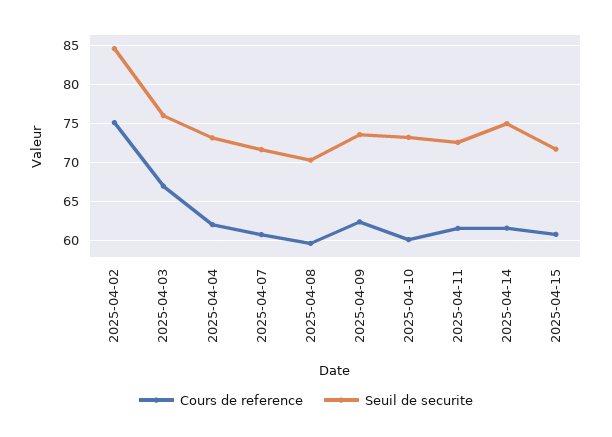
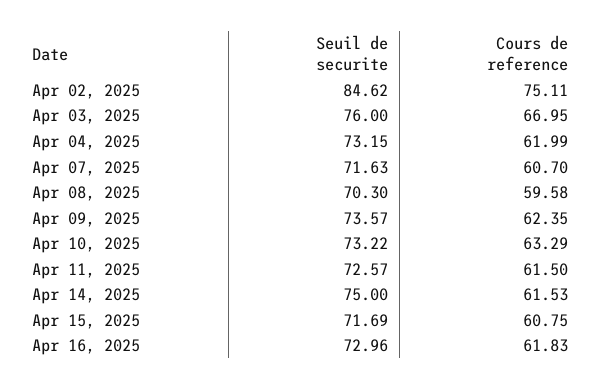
Cours de reference, 2025-04-10: 60 -> 63.29
Seuil de securite, Apr 16, 2025: none -> 72.96
Cours de reference, Apr 16, 2025: none -> 61.83

